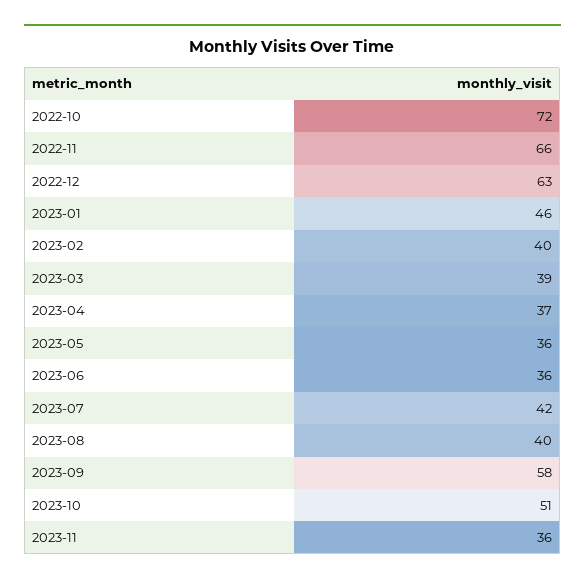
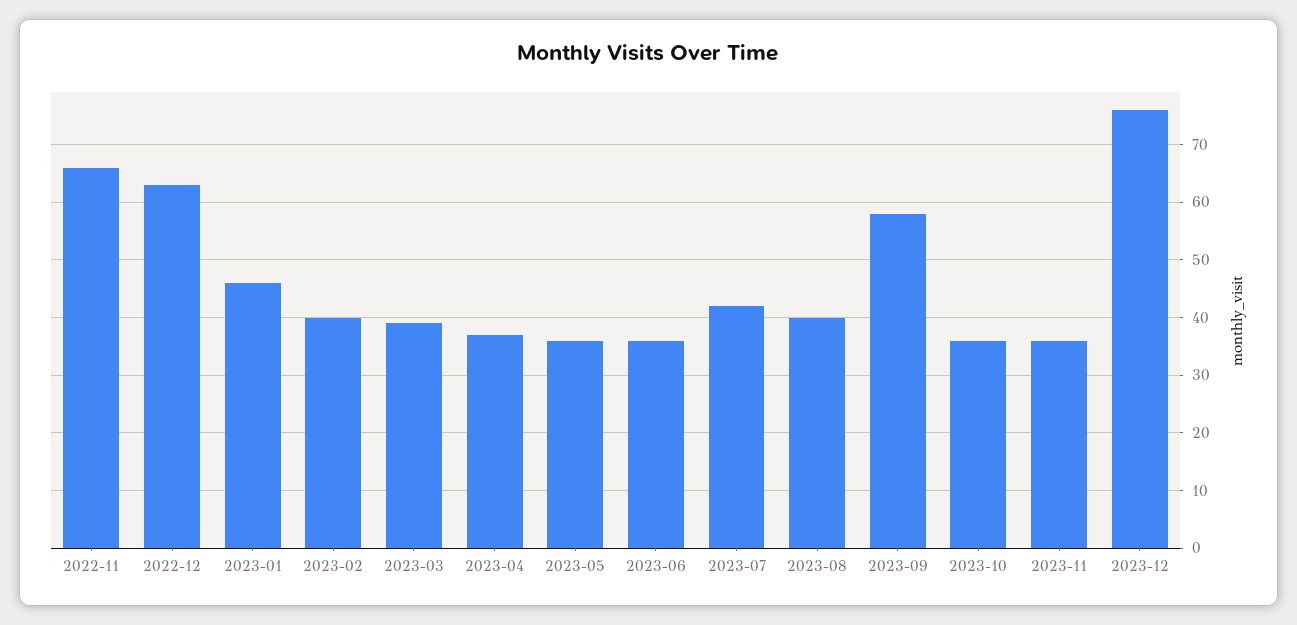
2022-10: 72 -> none
2023-10: 51 -> 35
2023-12: none -> 75

